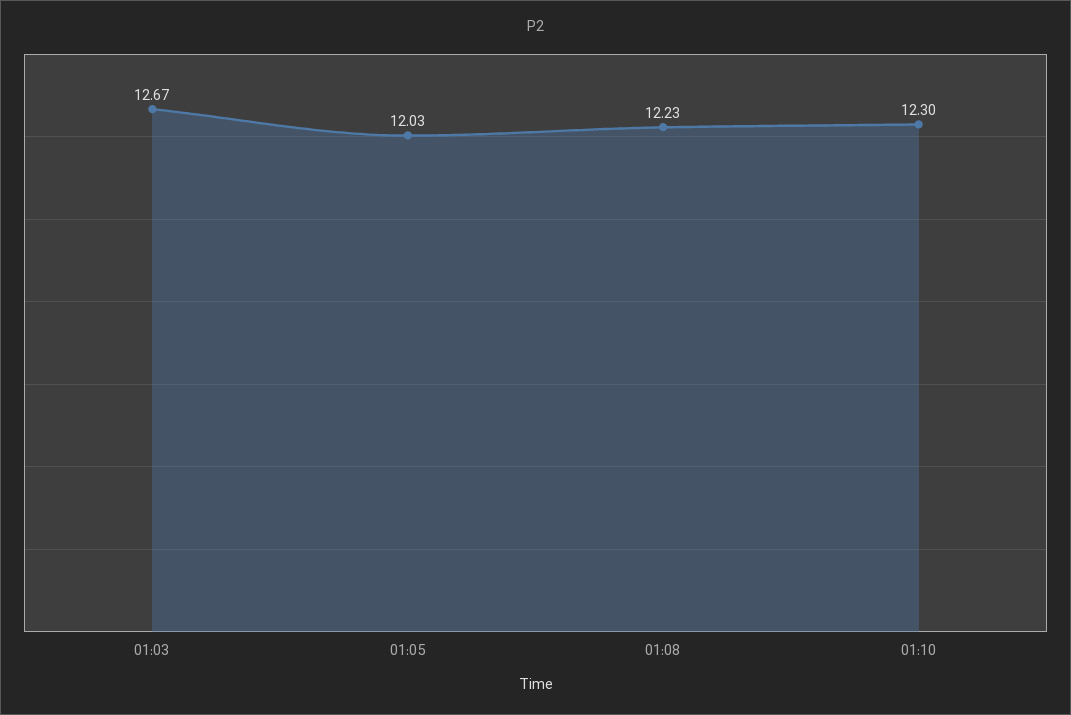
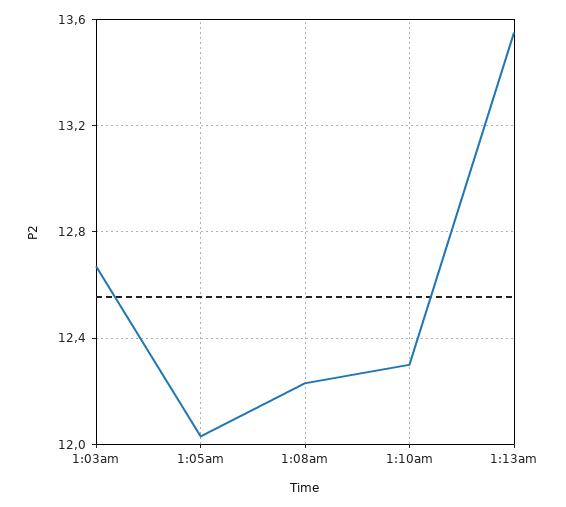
1:13am: none -> 13.55

